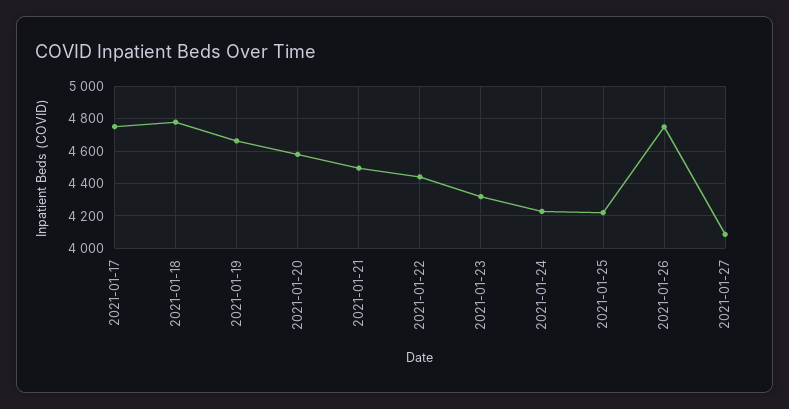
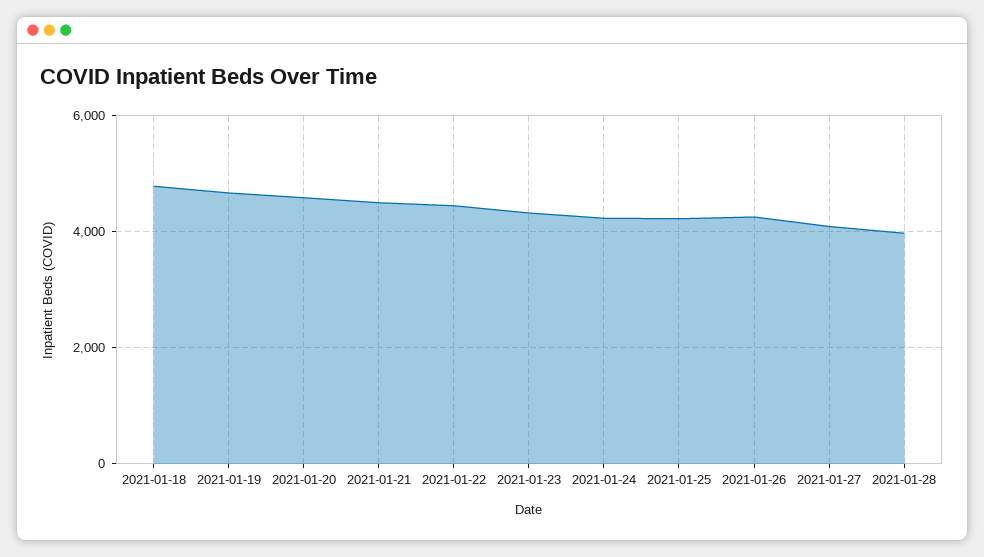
2021-01-17: 4750 -> none
2021-01-26: 4750 -> 4200
2021-01-28: none -> 4000

